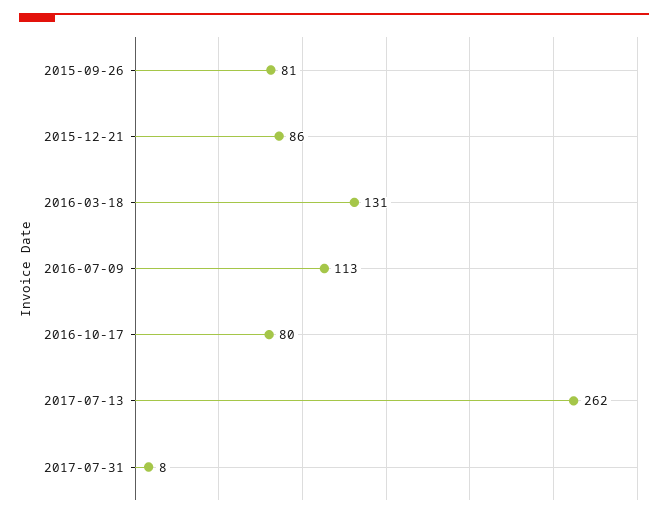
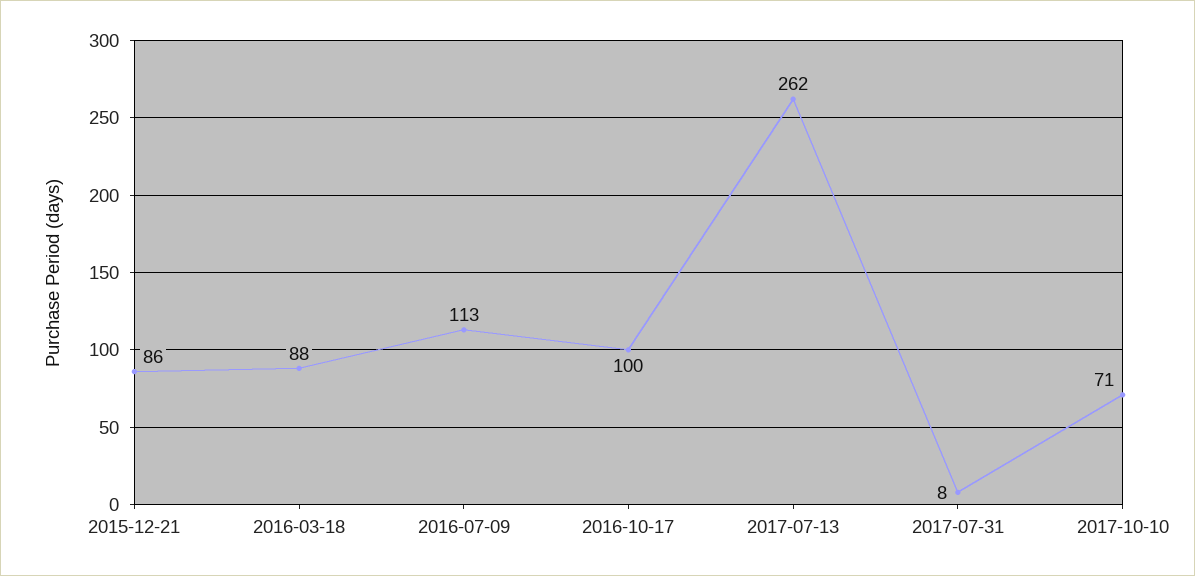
2015-09-26: 81 -> none
2016-03-18: 131 -> 88
2016-10-17: 80 -> 100
2017-10-10: none -> 71

